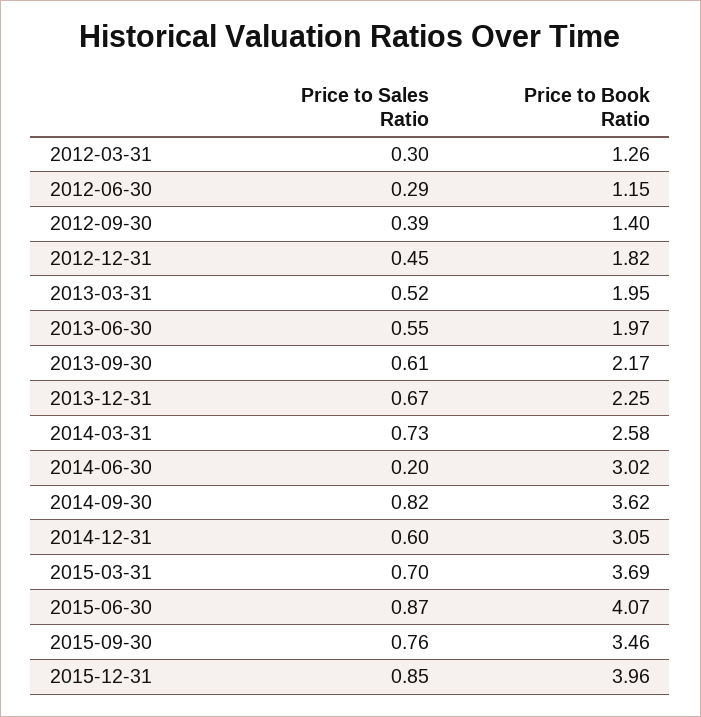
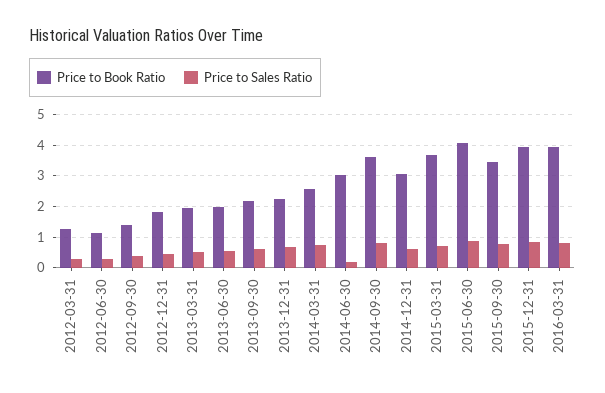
Price to Book Ratio, 2016-03-31: none -> 4
Price to Sales Ratio, 2016-03-31: none -> 0.8

